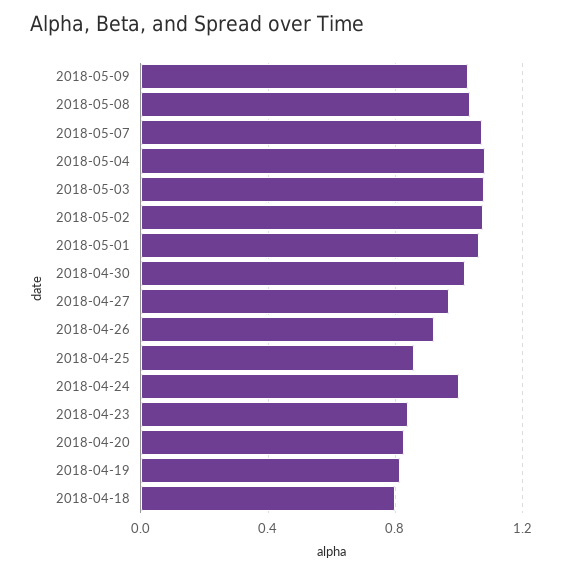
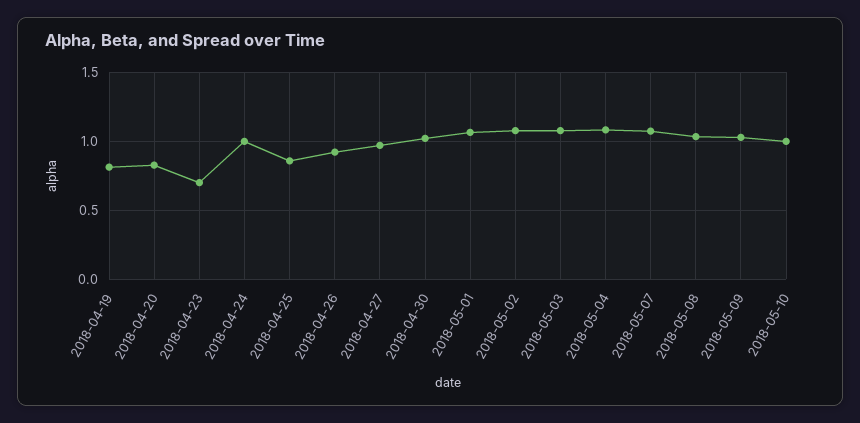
2018-04-23: 0.85 -> 0.7
2018-04-18: 0.8 -> none
2018-05-10: none -> 1

